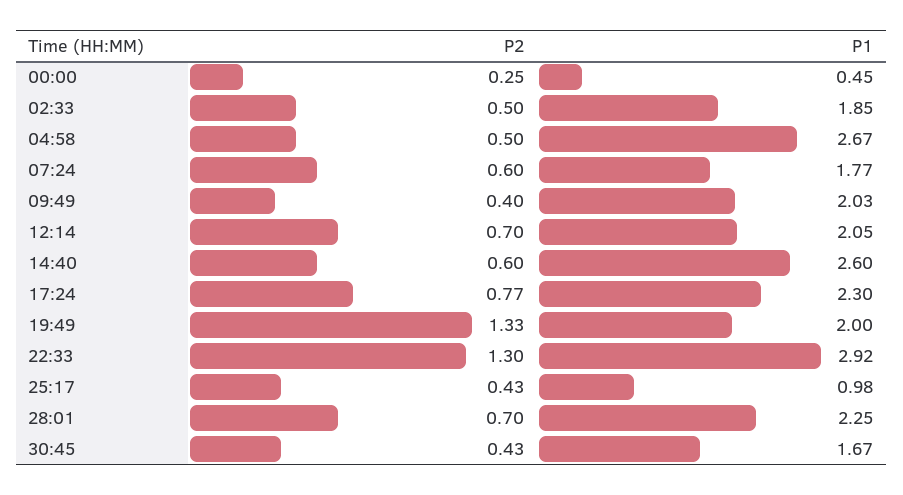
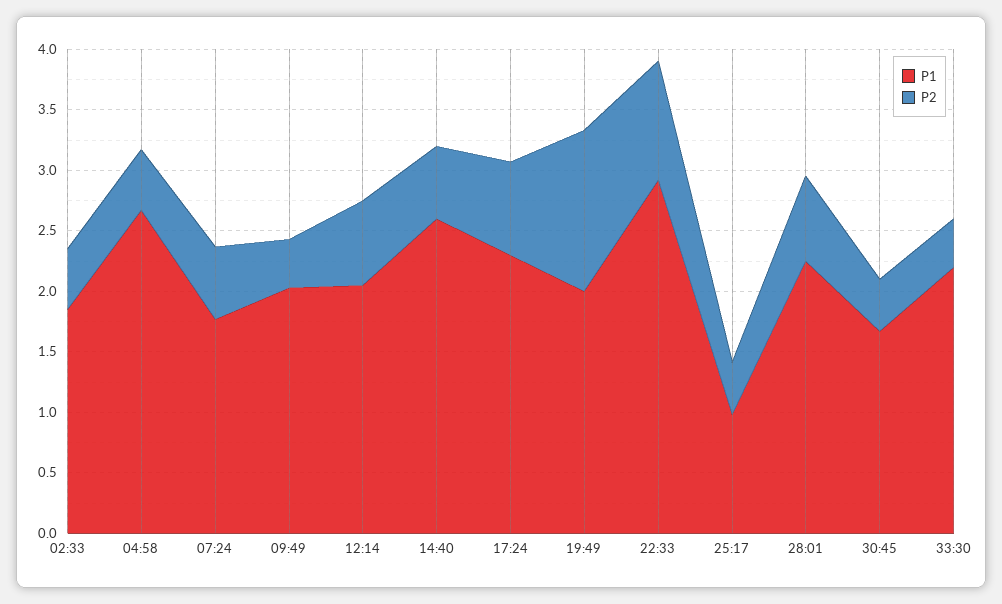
P2, 00:00: 0.25 -> none
P1, 00:00: 0.45 -> none
P2, 22:33: 1.3 -> 1
P1, 33:30: none -> 2.2
P2, 33:30: none -> 0.4

